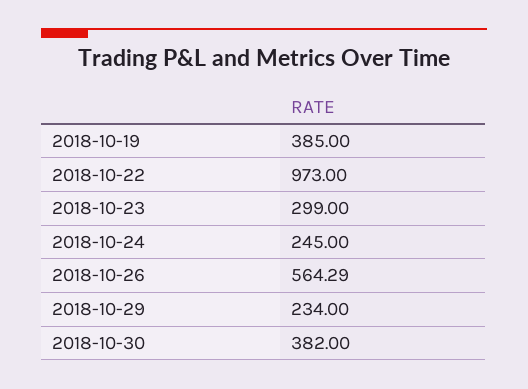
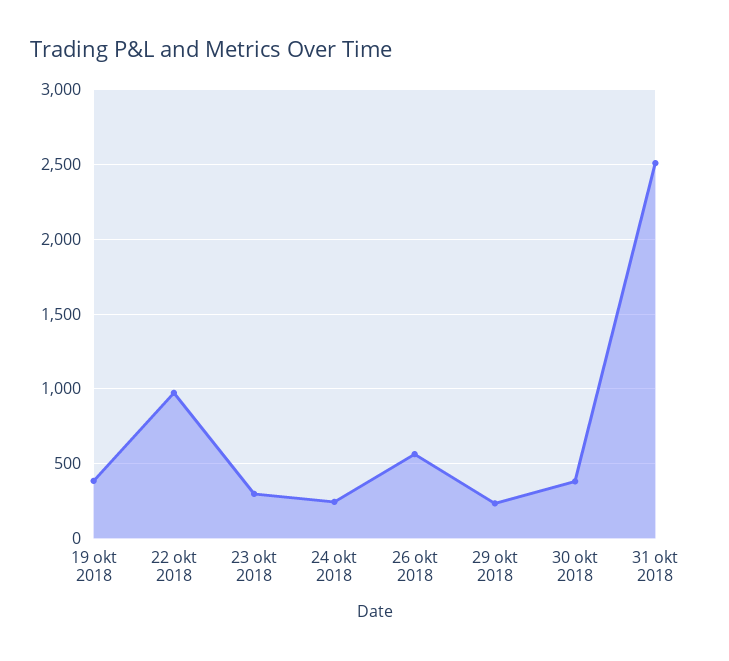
31 okt 2018: none -> 2500

